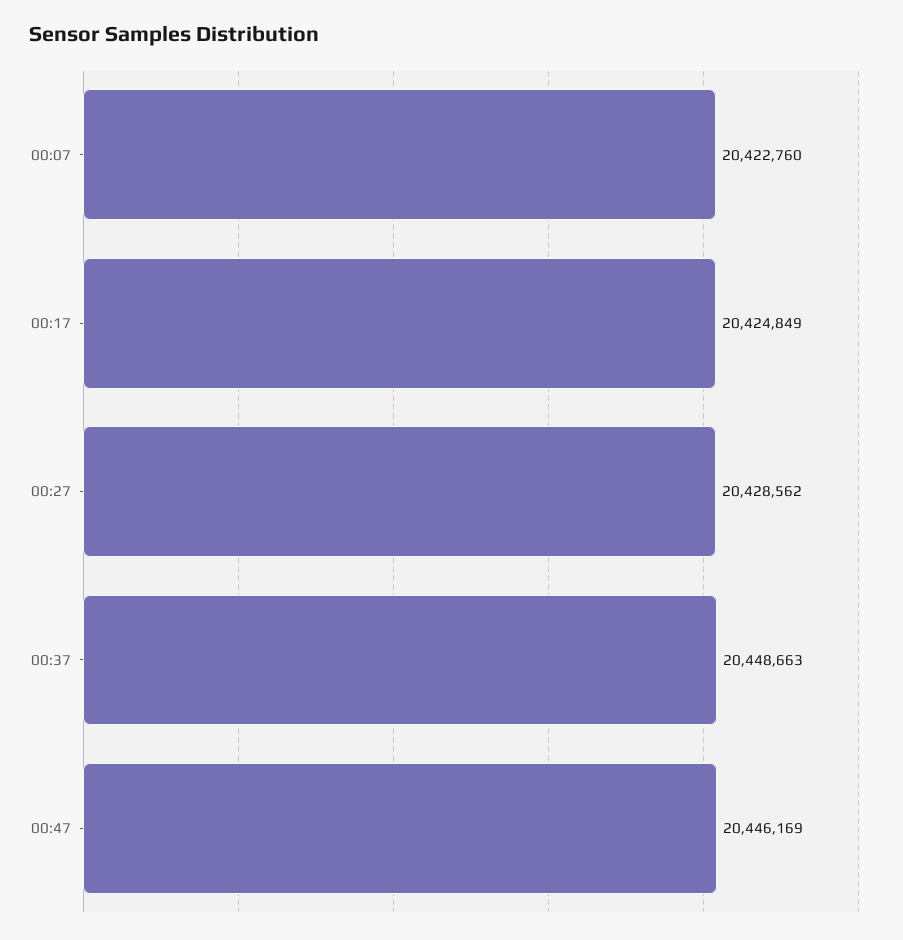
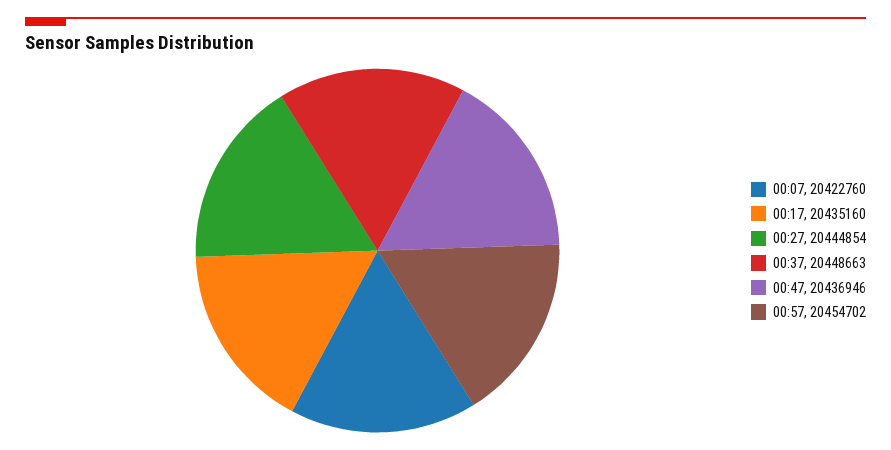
00:17: 20424849 -> 20435160
00:27: 20428562 -> 20444854
00:47: 20446169 -> 20436946
00:57: none -> 20454702

